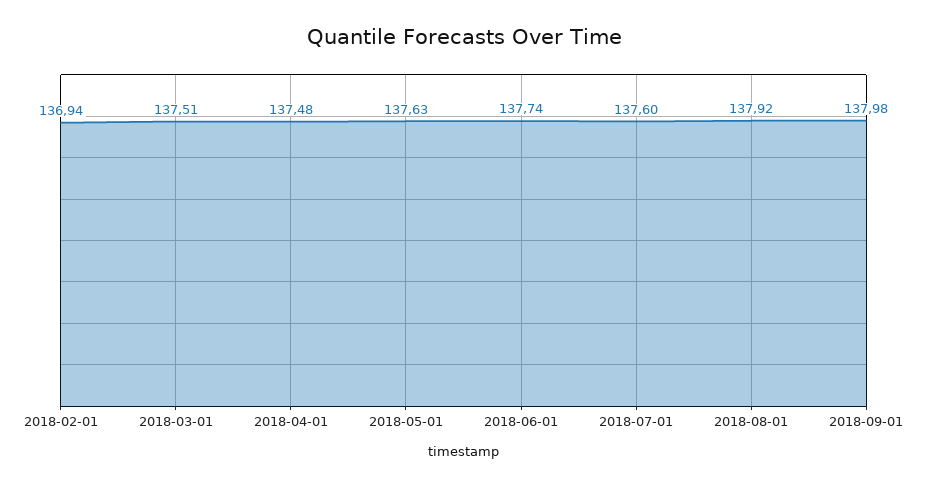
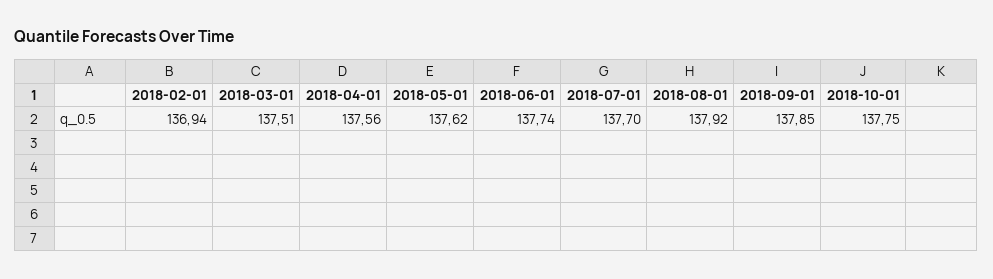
2018-04-01: 137.48 -> 137.56
2018-05-01: 137.63 -> 137.62
2018-07-01: 137.6 -> 137.7
2018-09-01: 137.98 -> 137.85
2018-10-01: none -> 137.75

